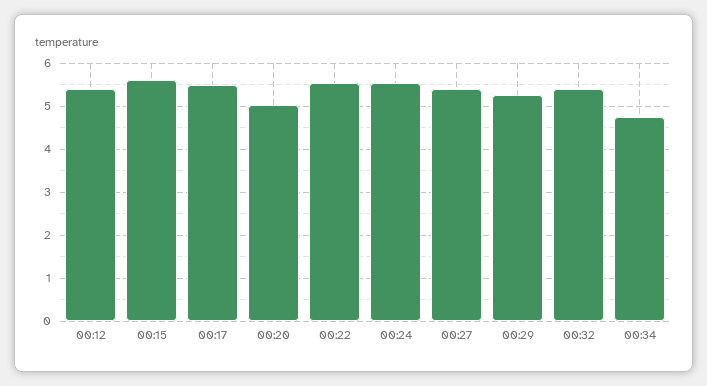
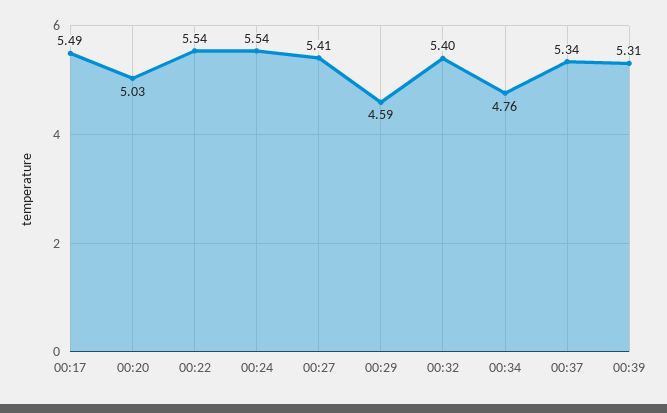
00:12: 5.4 -> none
00:15: 5.6 -> none
00:29: 5.2 -> 4.59
00:37: none -> 5.34
00:39: none -> 5.31

